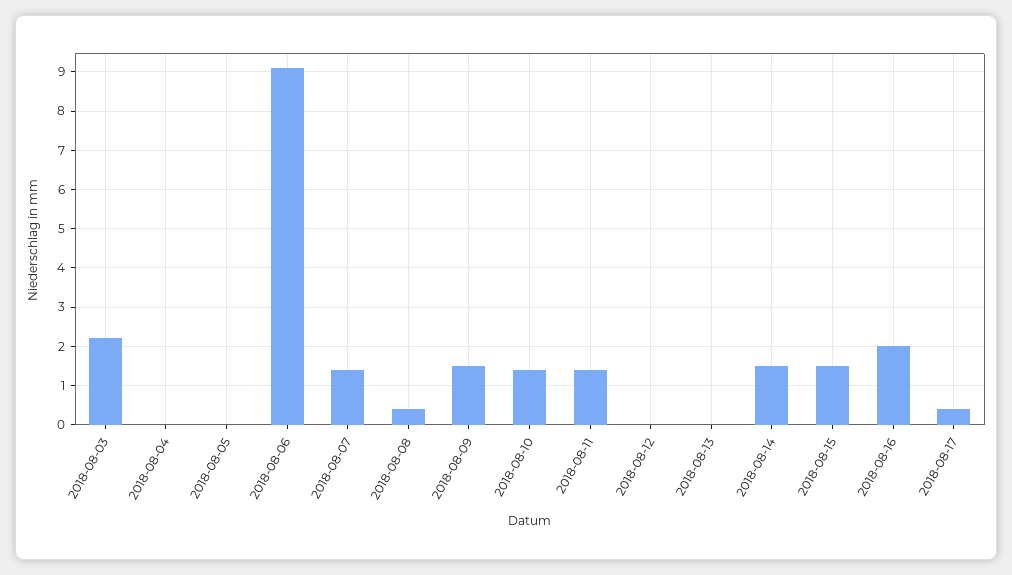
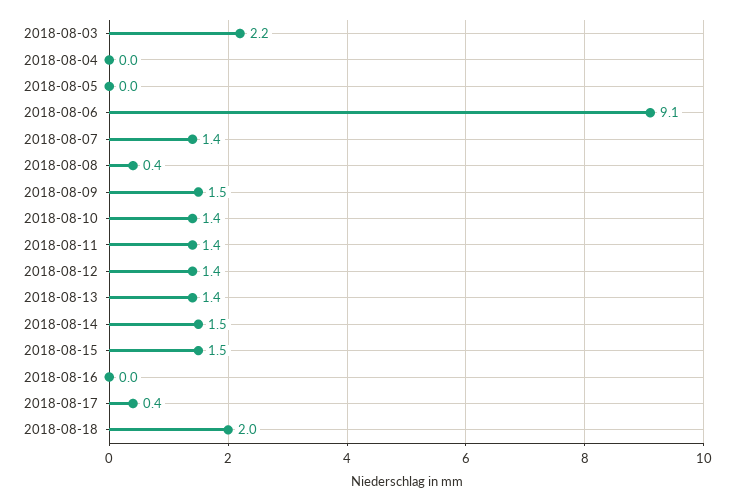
2018-08-12: 0 -> 1.4
2018-08-13: 0 -> 1.4
2018-08-16: 2 -> 0
2018-08-18: none -> 2

